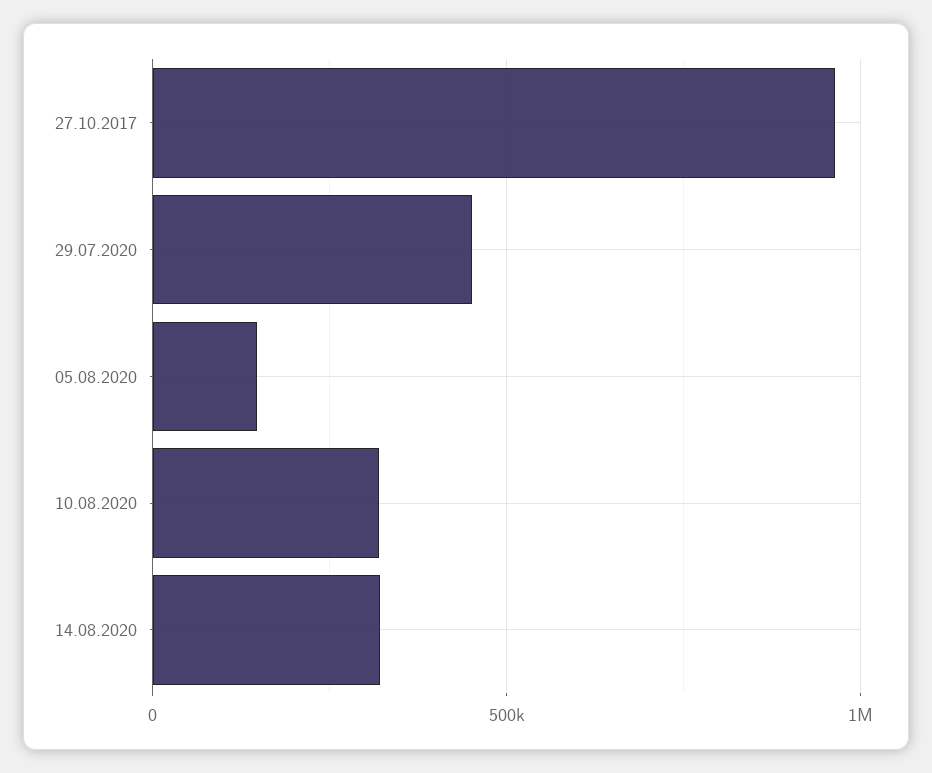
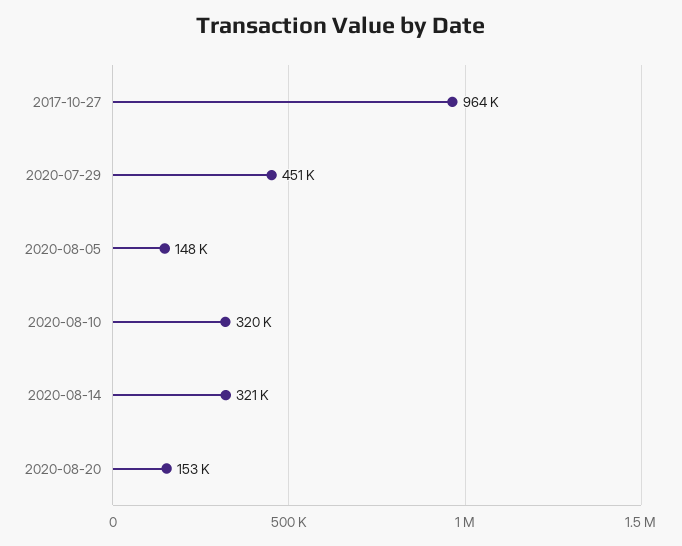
2020-08-20: none -> 153000

